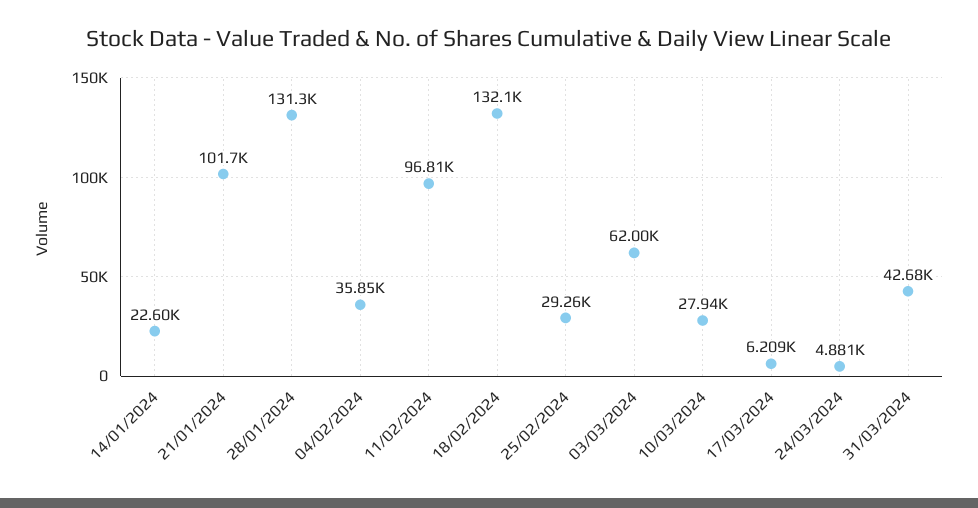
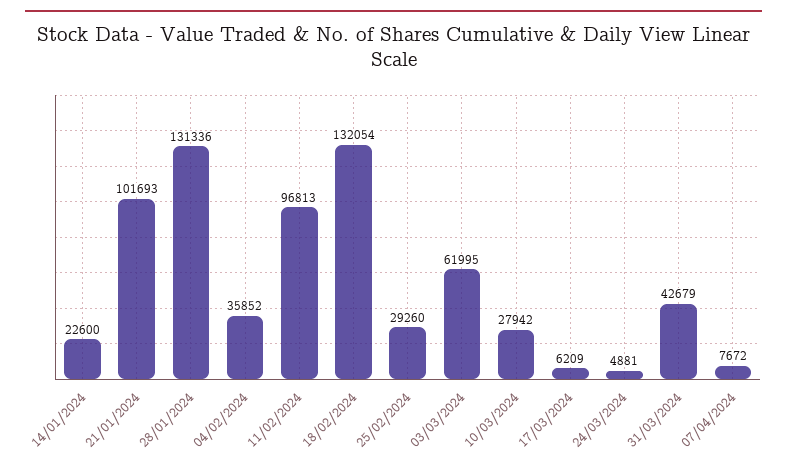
07/04/2024: none -> 7672

